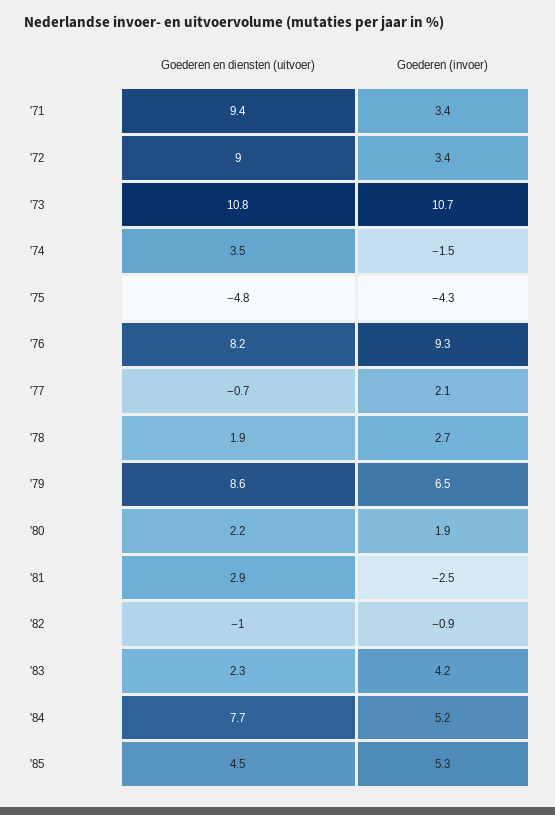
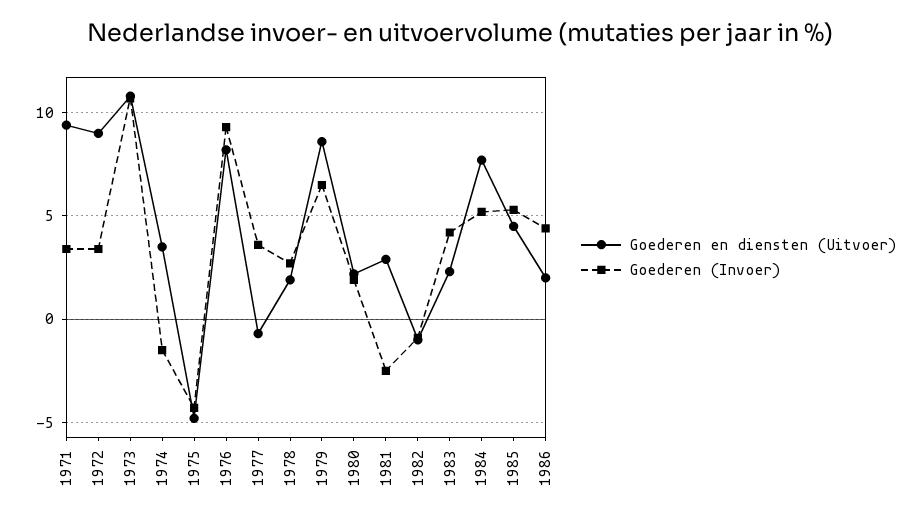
Goederen (invoer), '77: 2.1 -> 3.5
Goederen en diensten (uitvoer), 1986: none -> 2
Goederen (invoer), 1986: none -> 4.5

